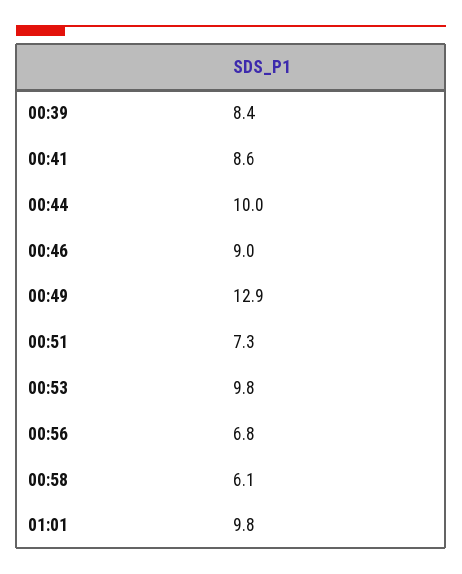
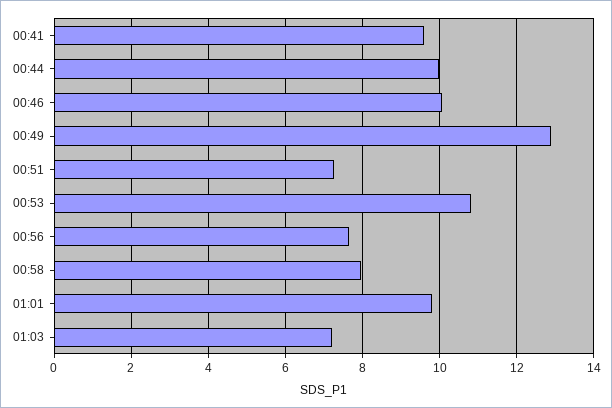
00:39: 8.4 -> none
00:41: 8.6 -> 9.6
00:46: 9 -> 10
00:53: 9.8 -> 10.8
00:56: 6.8 -> 7.6
00:58: 6.1 -> 8
01:03: none -> 7.2

